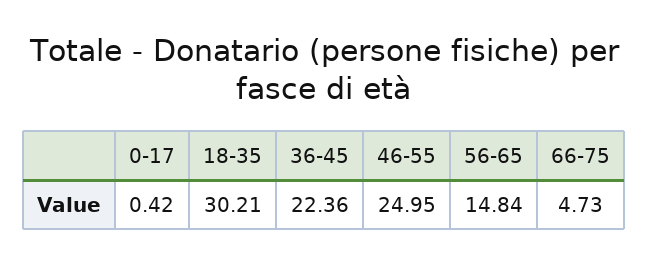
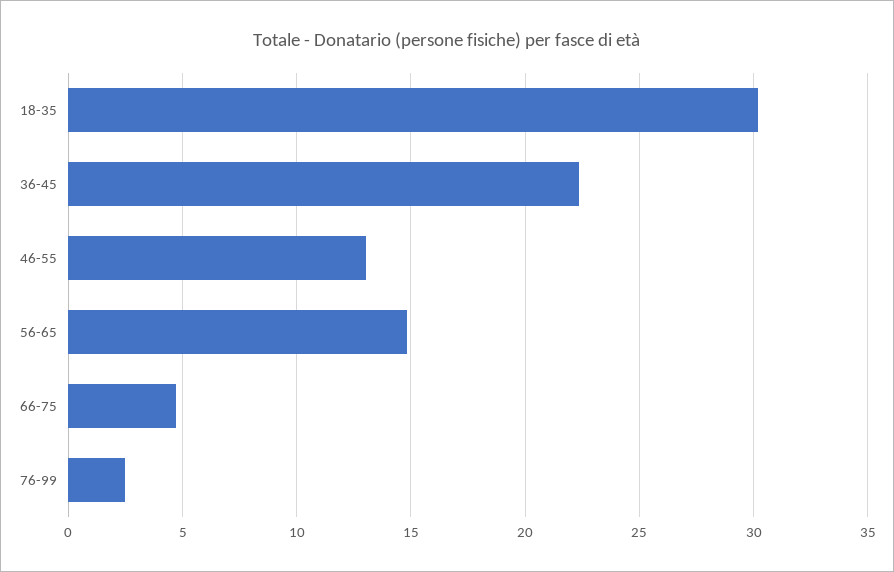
0-17: 0.42 -> none
46-55: 24.95 -> 13
76-99: none -> 2.5

